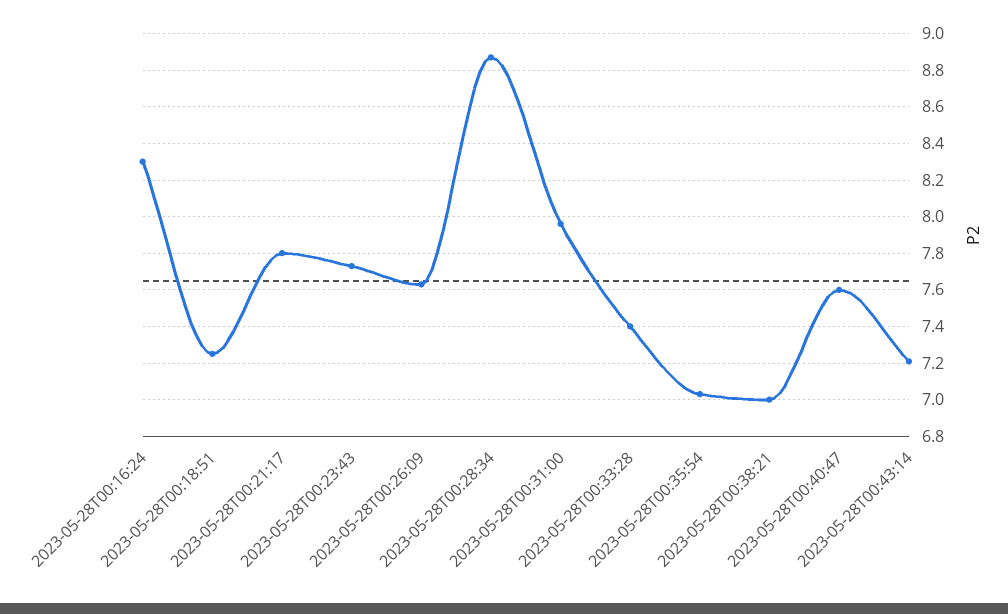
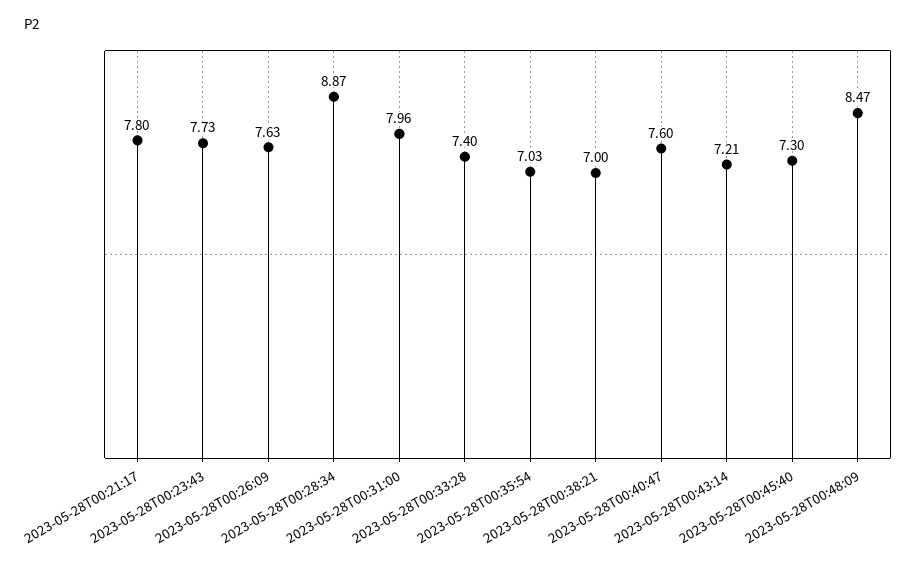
2023-05-28T00:16:24: 8.3 -> none
2023-05-28T00:18:51: 7.25 -> none
2023-05-28T00:45:40: none -> 7.3
2023-05-28T00:48:09: none -> 8.47

